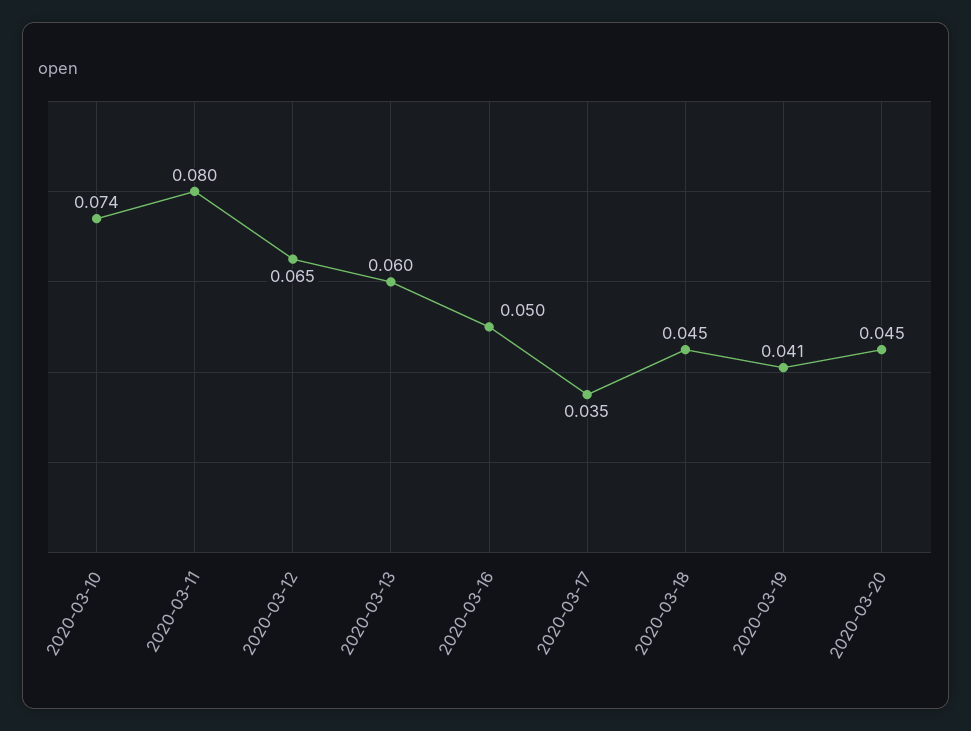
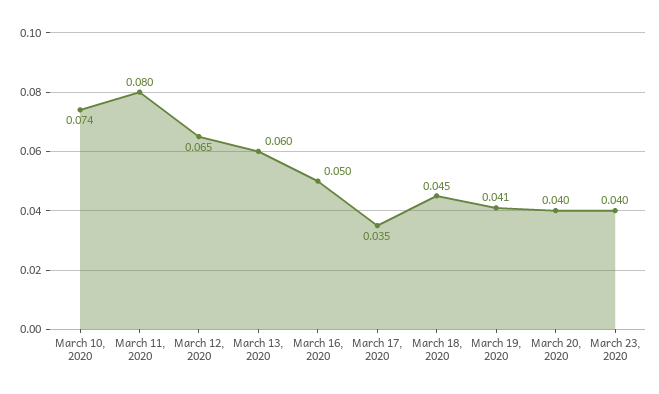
2020-03-20: 0.045 -> 0.04
March 23, 2020: none -> 0.04

